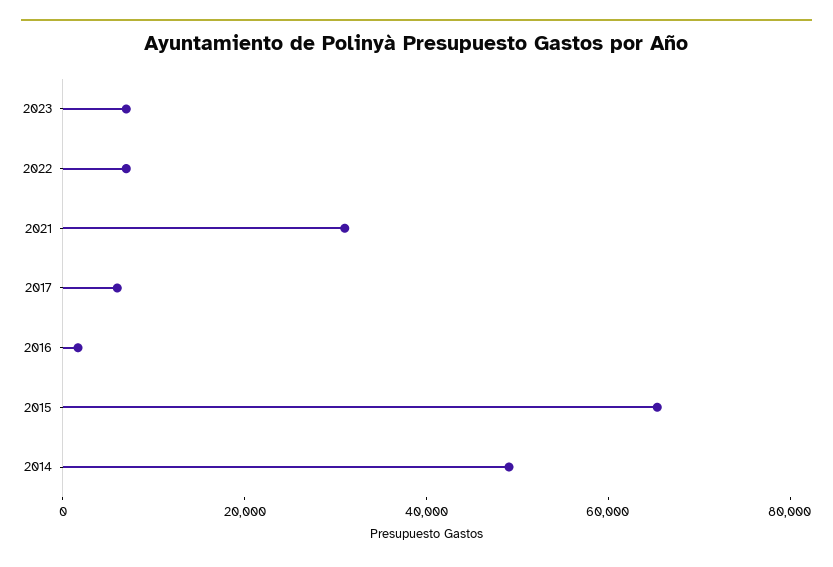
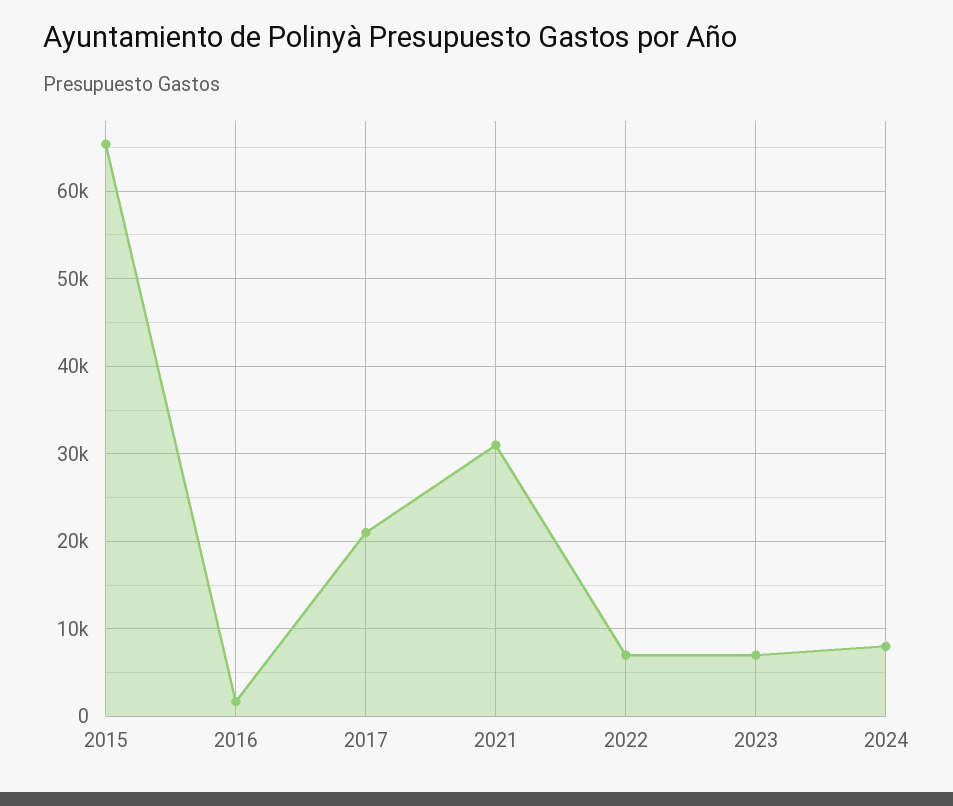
2017: 5000 -> 21000
2014: 50000 -> none
2024: none -> 8000

